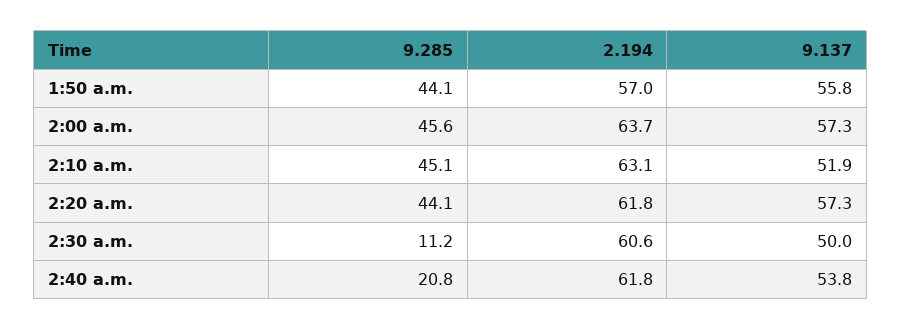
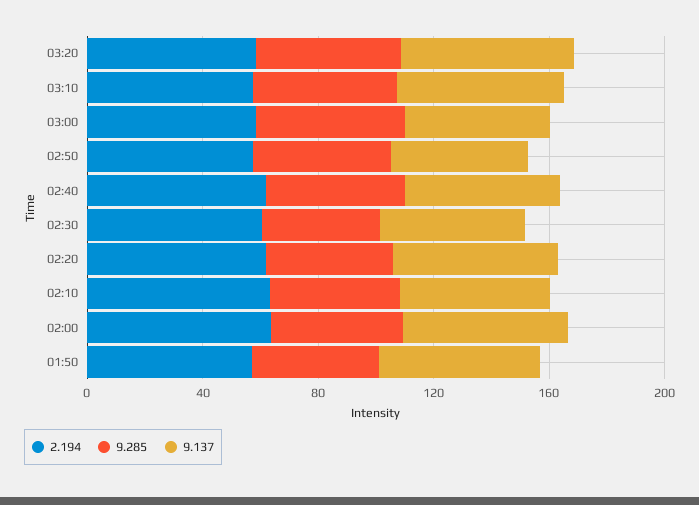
9.285, 2:30 a.m.: 11.2 -> 40
9.285, 2:40 a.m.: 20.8 -> 50
2.194, 03:20: none -> 60
9.285, 03:20: none -> 50
9.137, 03:20: none -> 60
2.194, 03:10: none -> 60
9.285, 03:10: none -> 50
9.137, 03:10: none -> 60
2.194, 03:00: none -> 60
9.285, 03:00: none -> 50
9.137, 03:00: none -> 50
2.194, 02:50: none -> 60
9.285, 02:50: none -> 50
9.137, 02:50: none -> 50

